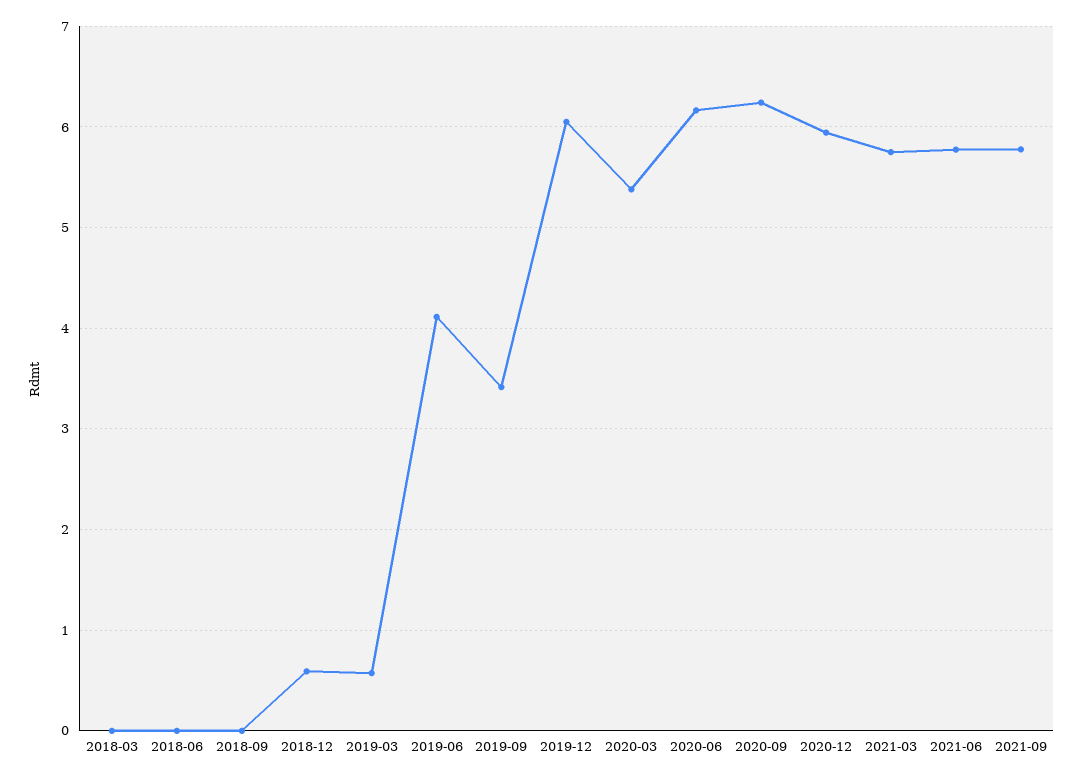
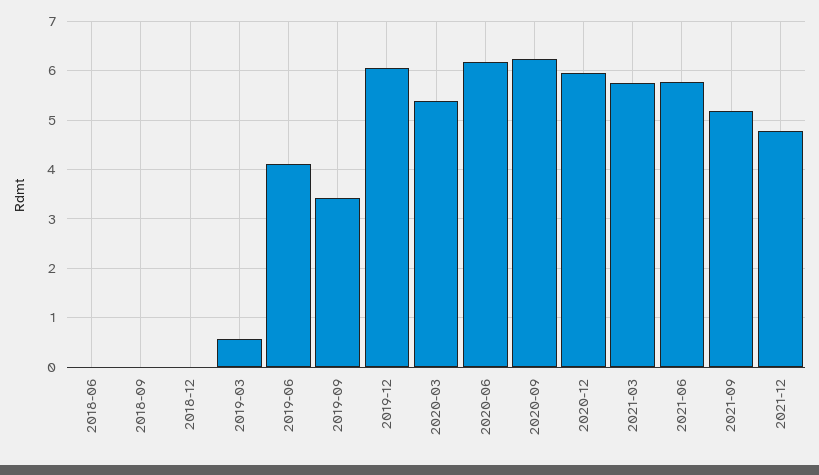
2018-03: 0 -> none
2018-12: 0.6 -> 0
2021-09: 5.8 -> 5.2
2021-12: none -> 4.8

